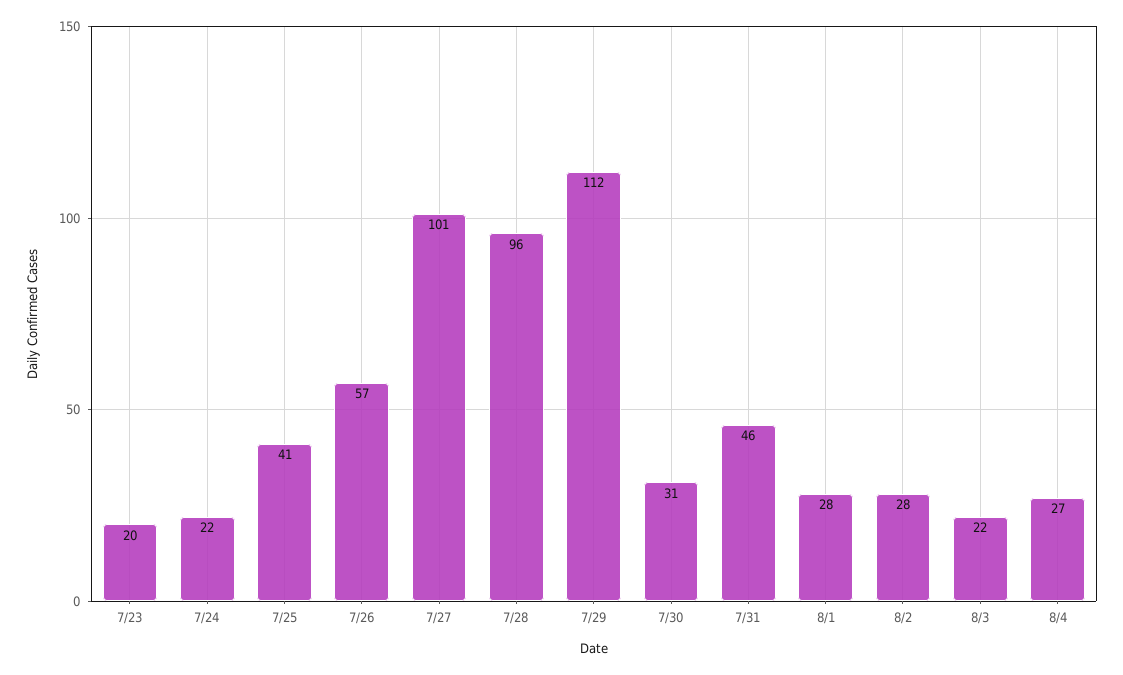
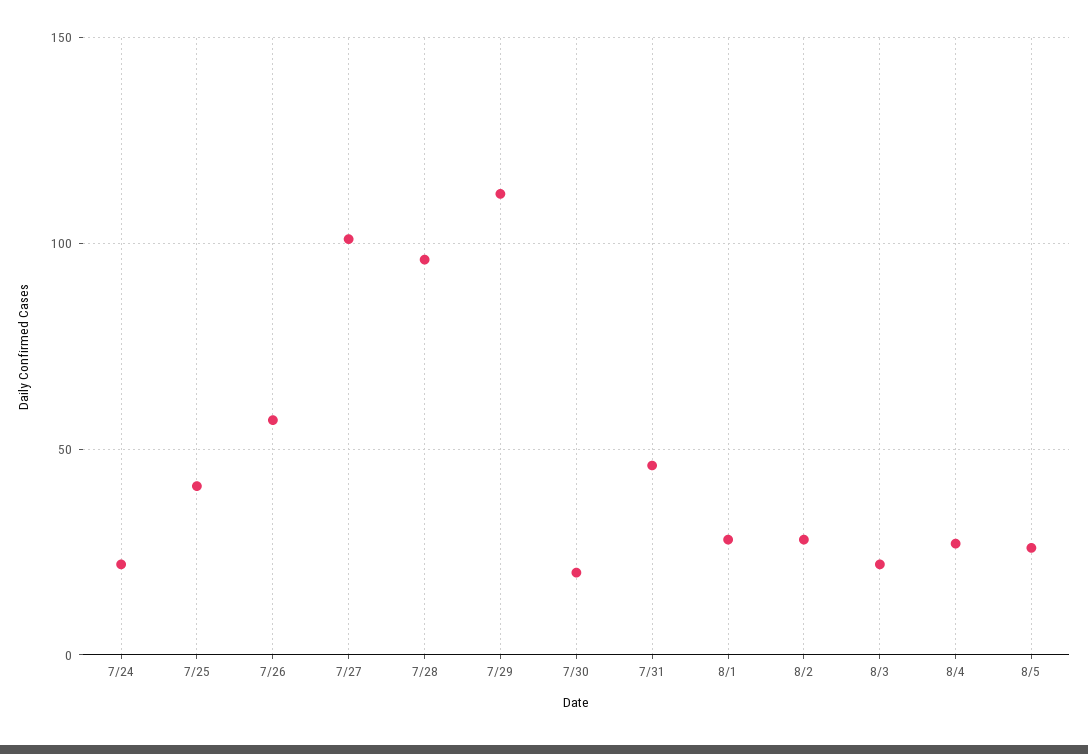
7/23: 20 -> none
7/30: 31 -> 20
8/5: none -> 25

